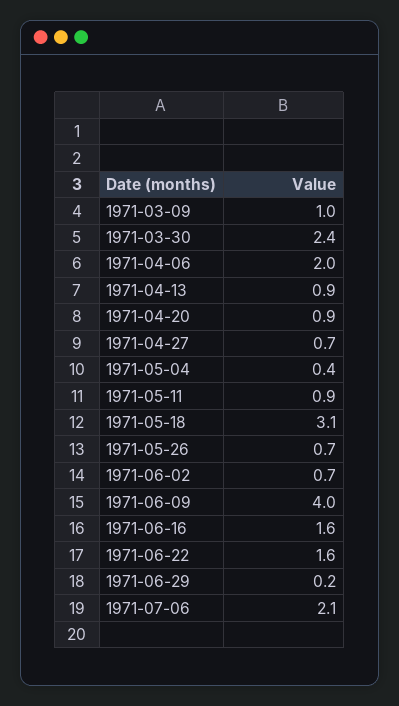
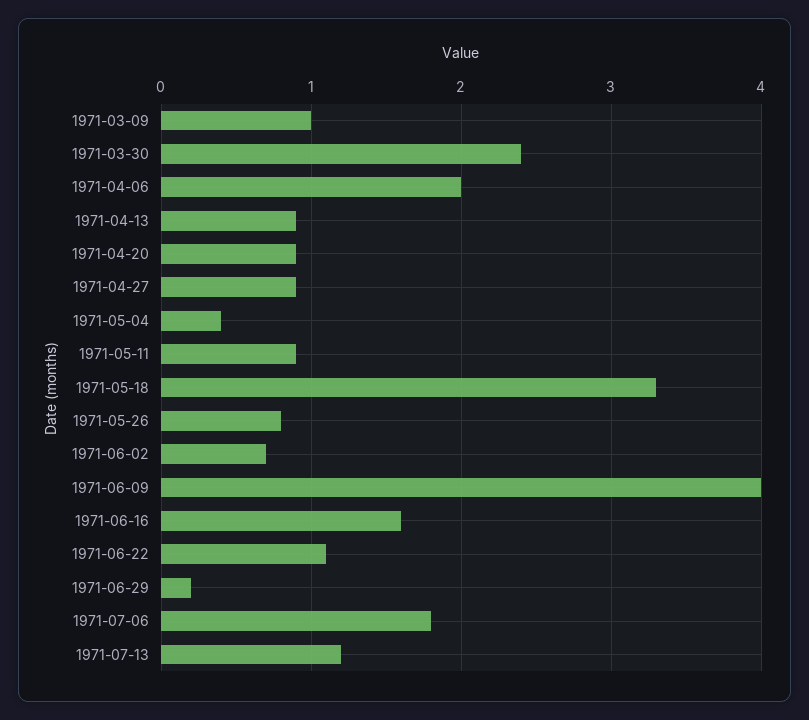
1971-04-27: 0.7 -> 0.9
1971-05-18: 3.1 -> 3.3
1971-05-26: 0.7 -> 0.8
1971-06-22: 1.6 -> 1.1
1971-07-06: 2.1 -> 1.8
1971-07-13: none -> 1.2

